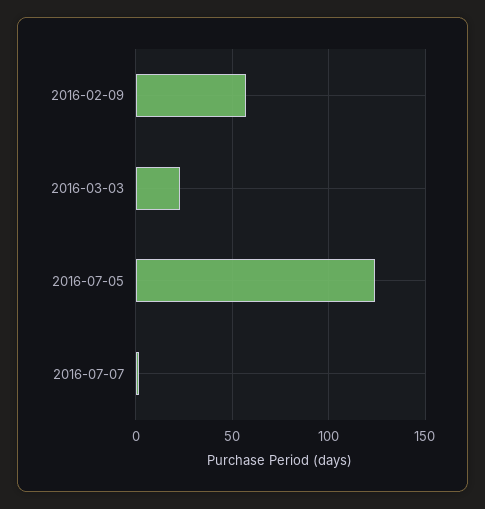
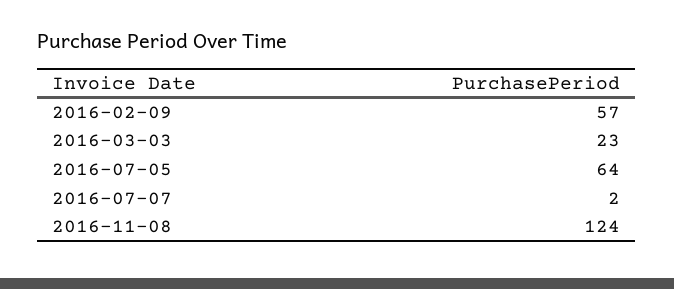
2016-07-05: 125 -> 64
2016-11-08: none -> 124

